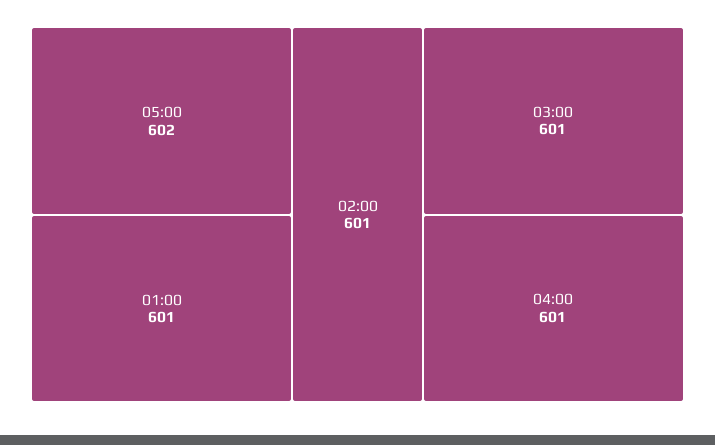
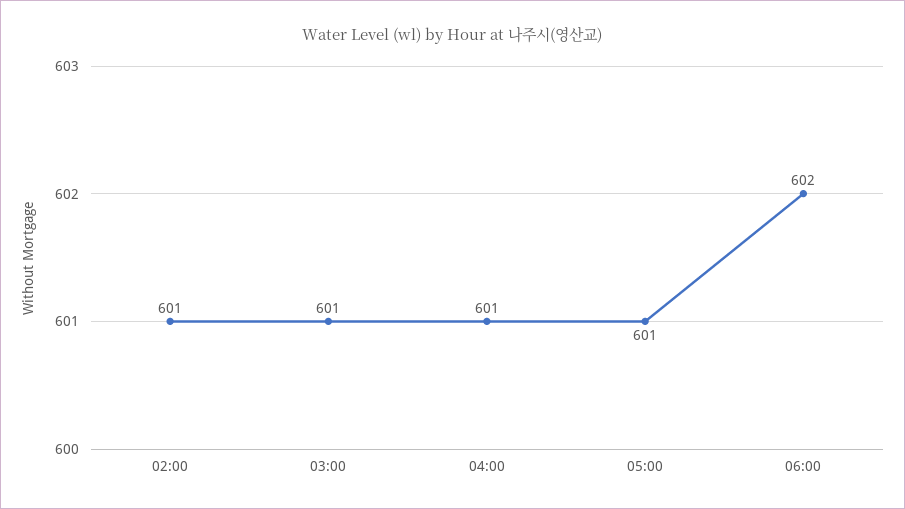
05:00: 602 -> 601
01:00: 601 -> none
06:00: none -> 602

